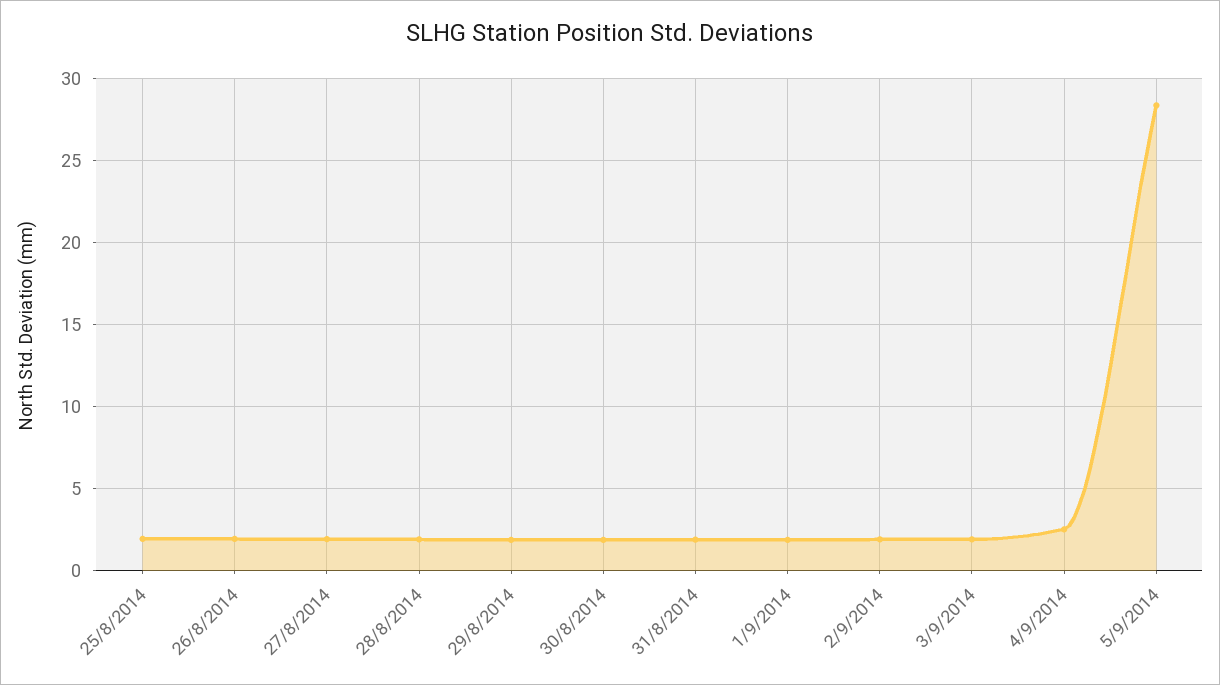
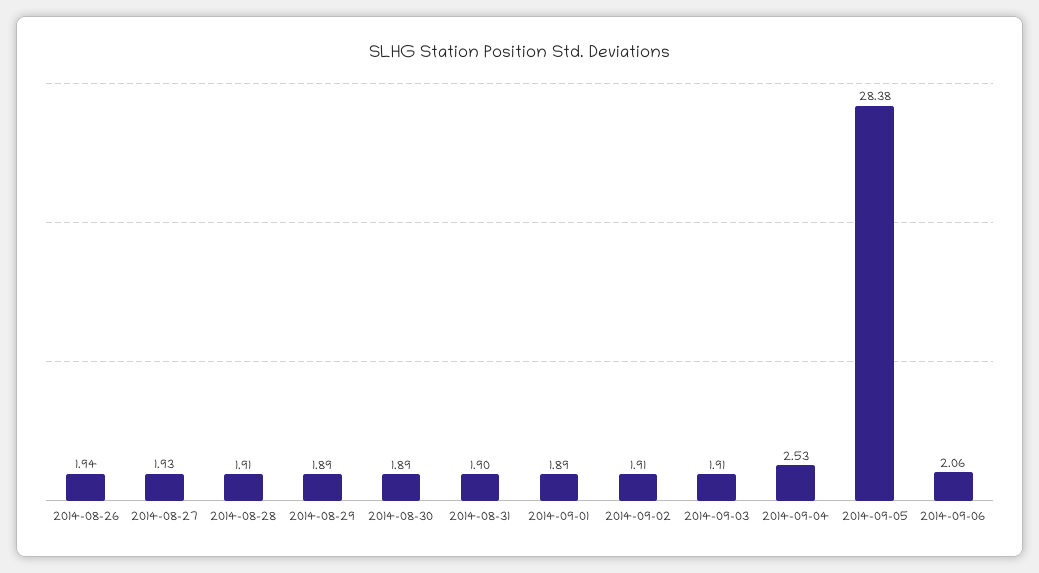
25/8/2014: 2 -> none
2014-09-06: none -> 2.06

